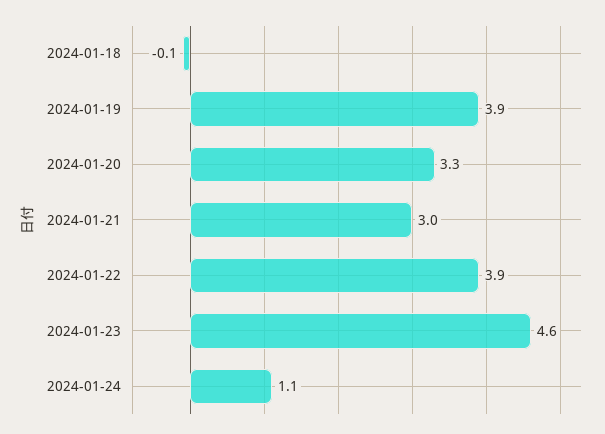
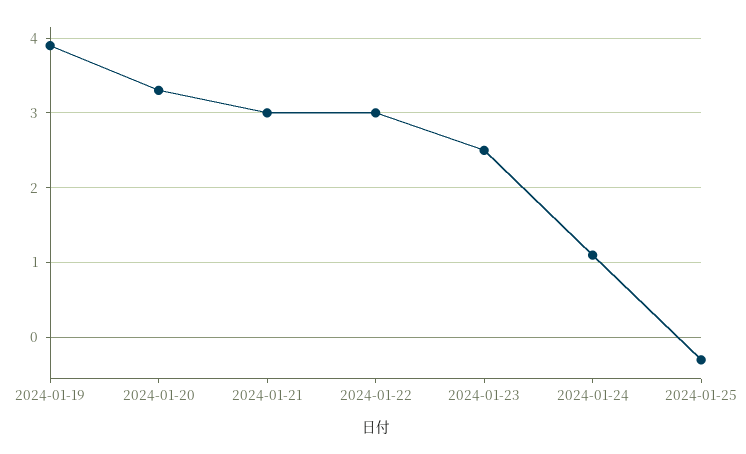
2024-01-18: -0.1 -> none
2024-01-22: 3.9 -> 3
2024-01-23: 4.6 -> 2.5
2024-01-25: none -> -0.3

